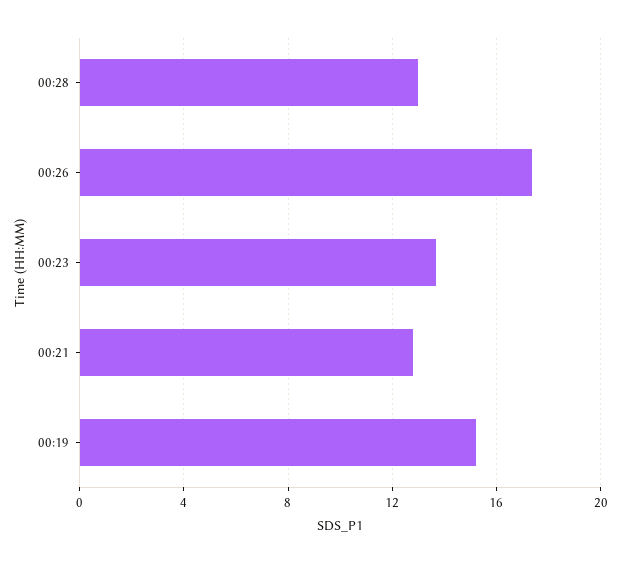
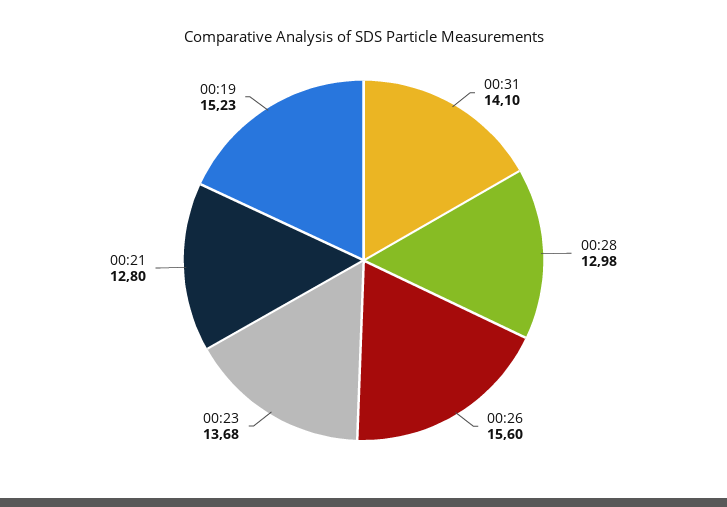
00:26: 17.5 -> 15.6
00:31: none -> 14.1

